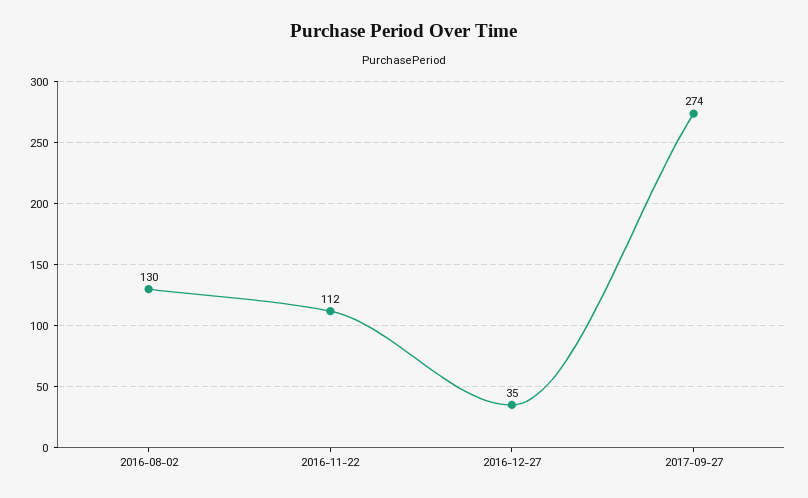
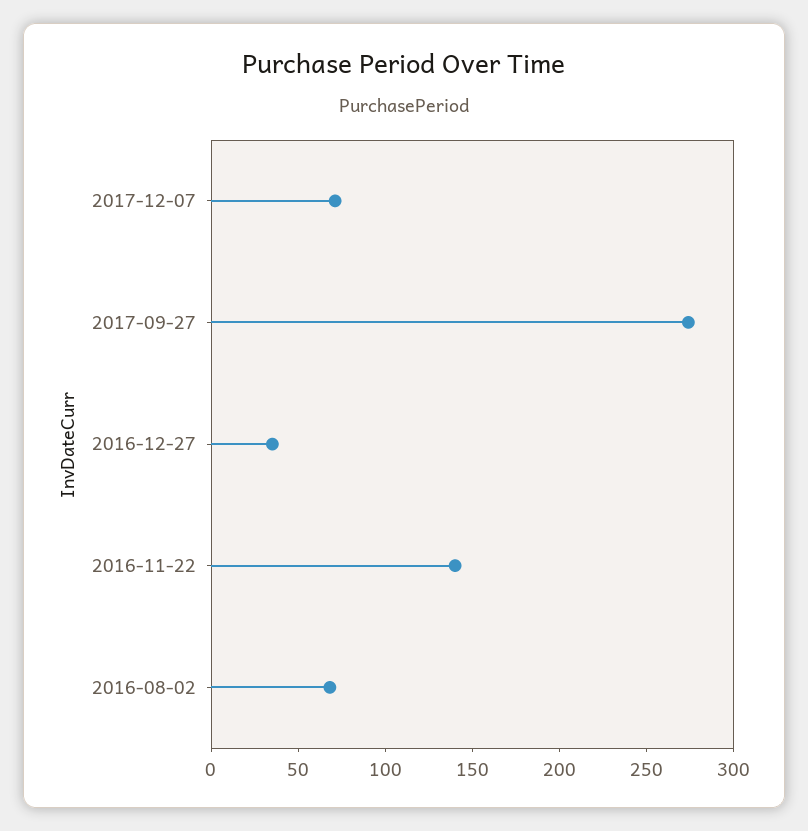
2016-08-02: 130 -> 70
2016-11-22: 112 -> 140
2017-12-07: none -> 70

